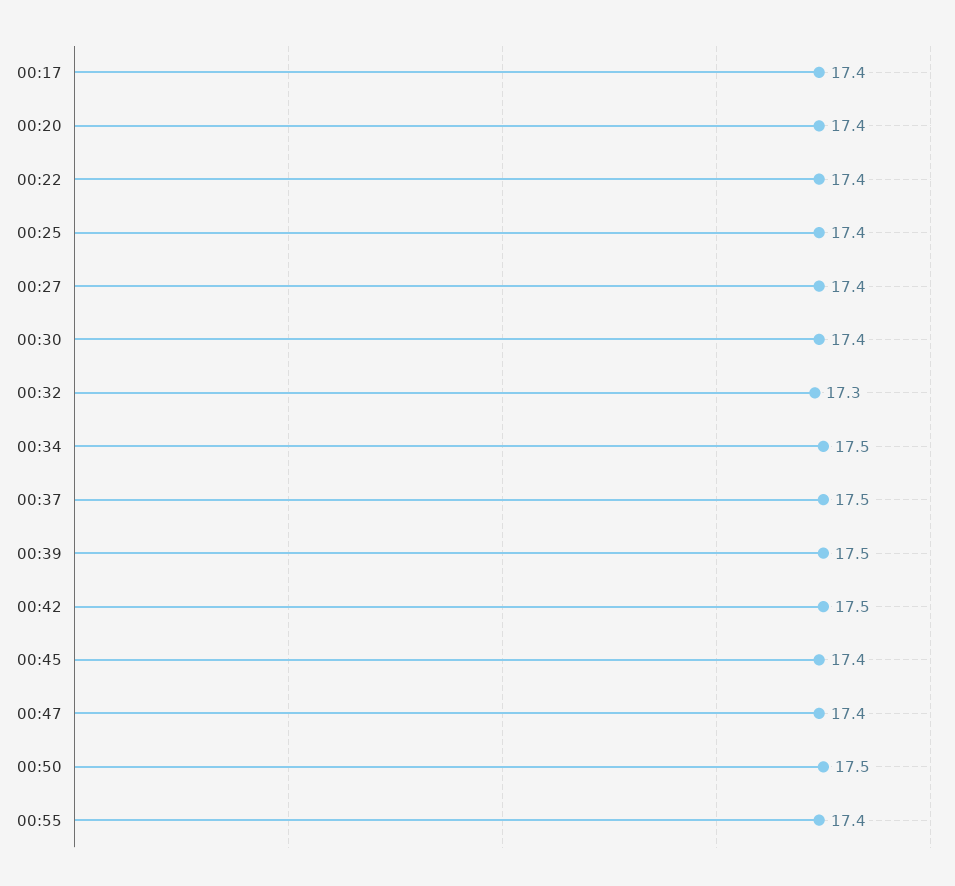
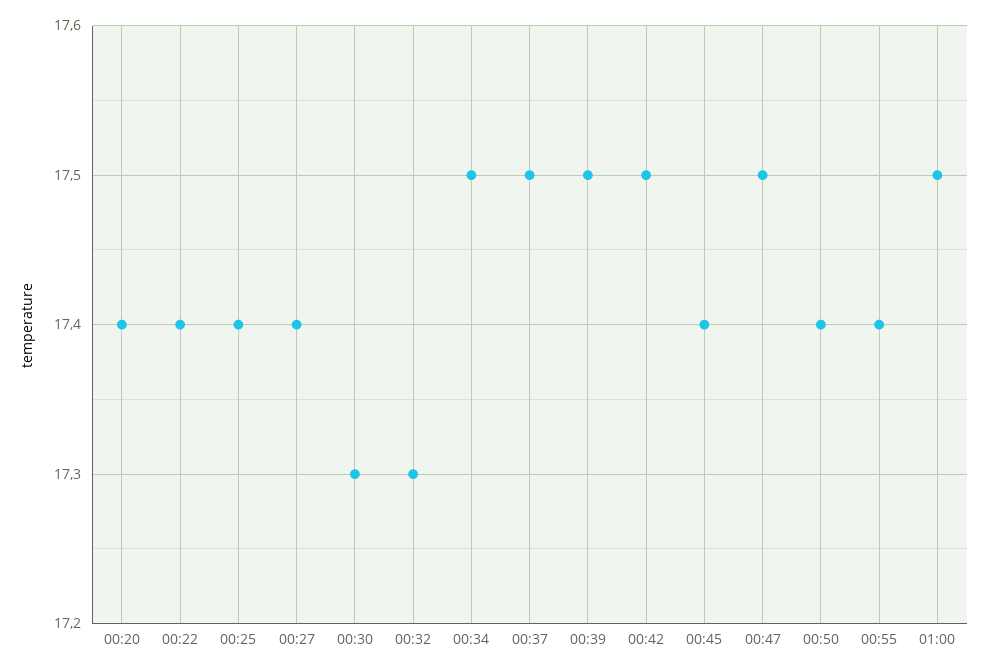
00:17: 17.4 -> none
00:30: 17.4 -> 17.3
00:47: 17.4 -> 17.5
00:50: 17.5 -> 17.4
01:00: none -> 17.5

